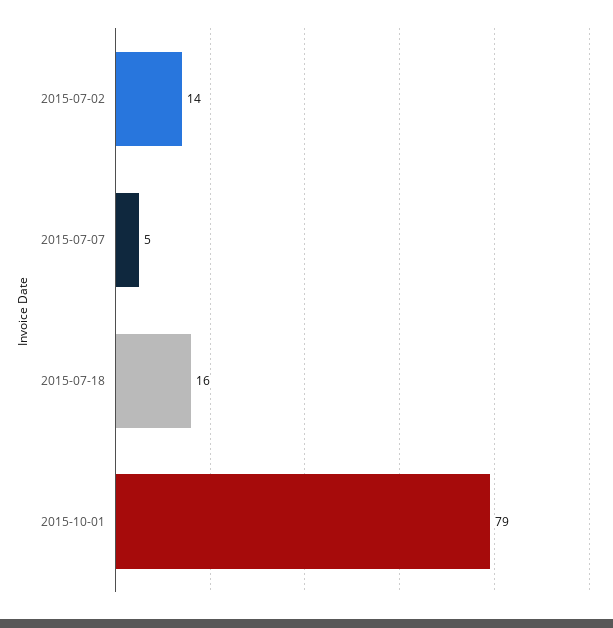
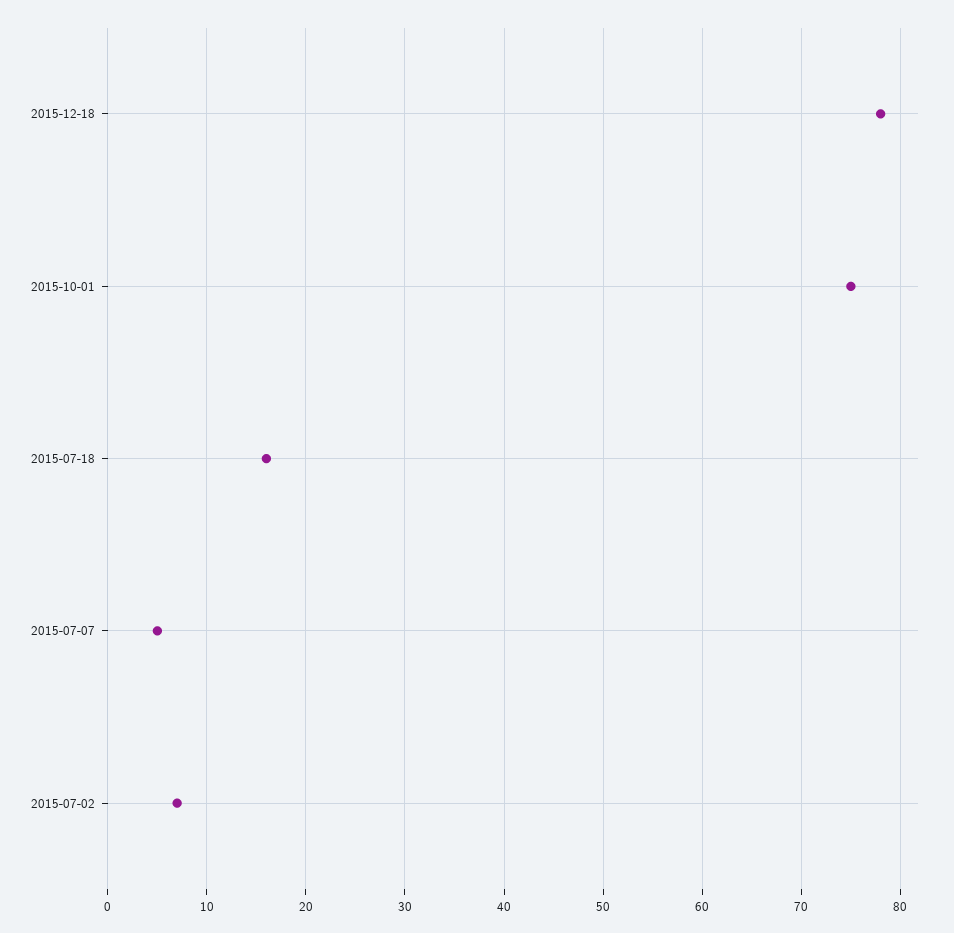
2015-07-02: 14 -> 7
2015-10-01: 79 -> 75
2015-12-18: none -> 78

